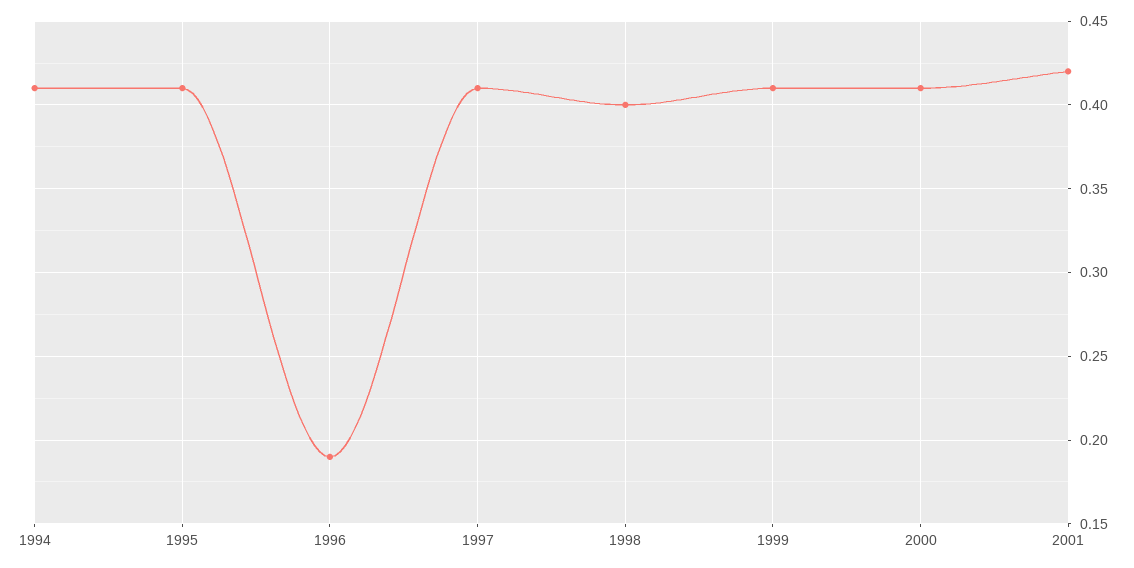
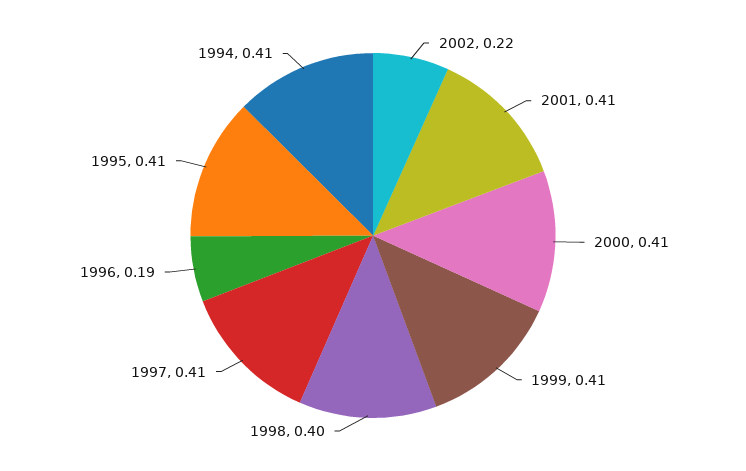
2001: 0.42 -> 0.41
2002: none -> 0.22

